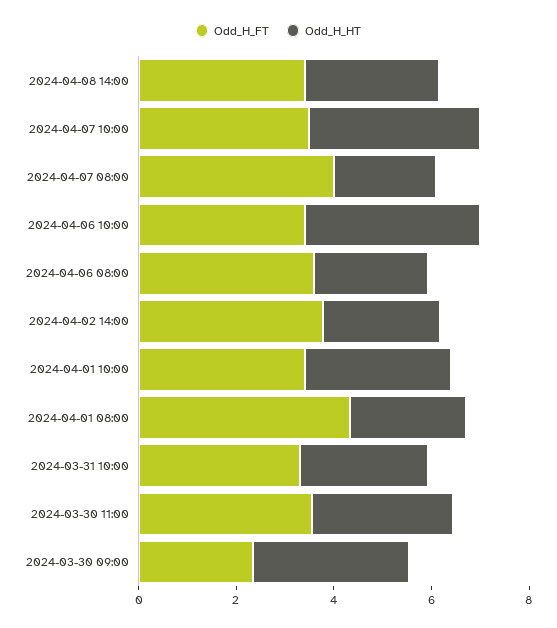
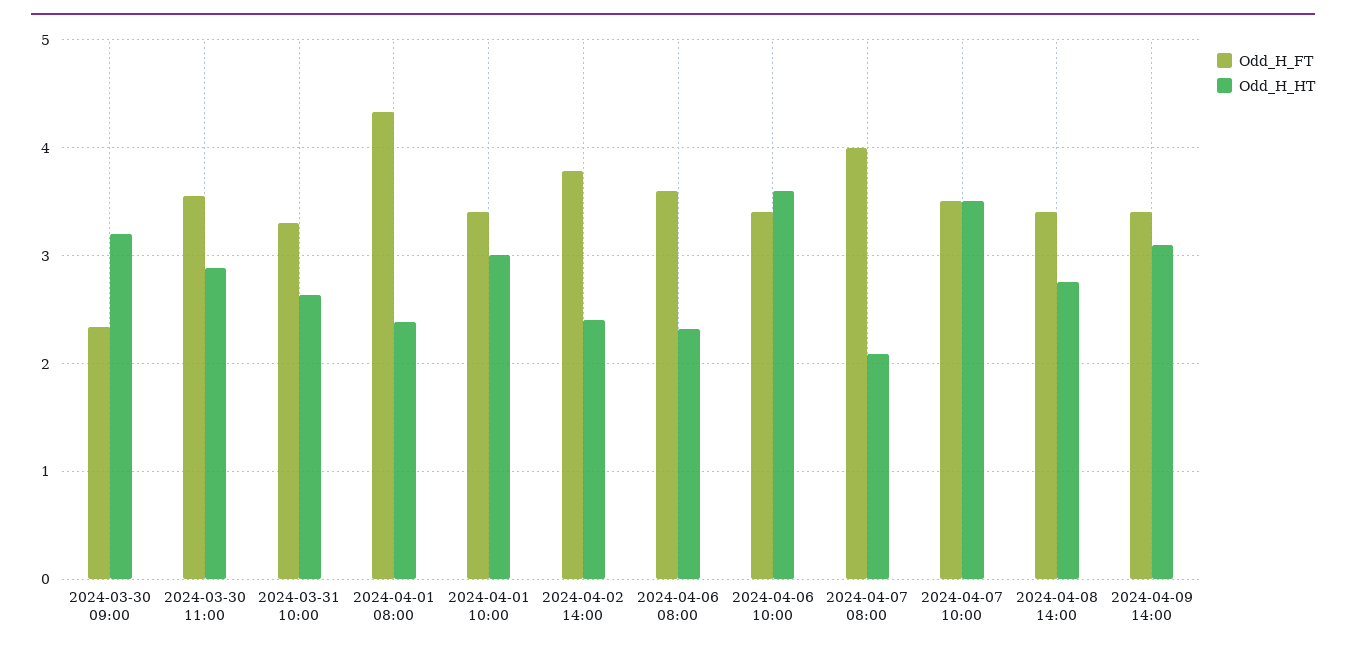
Odd_H_FT, 2024-04-09 14:00: none -> 3.4
Odd_H_HT, 2024-04-09 14:00: none -> 3.1

